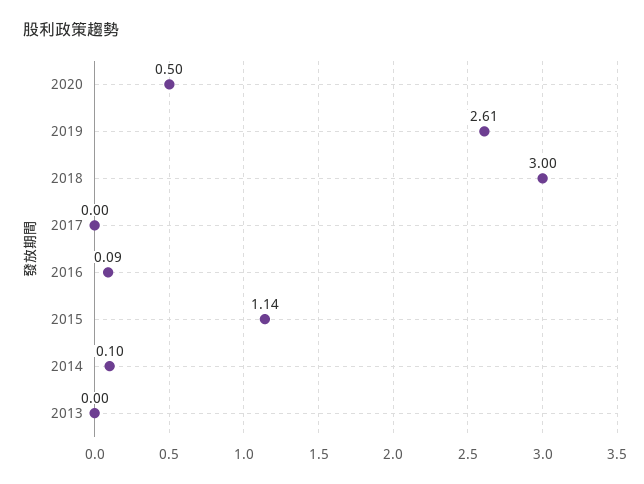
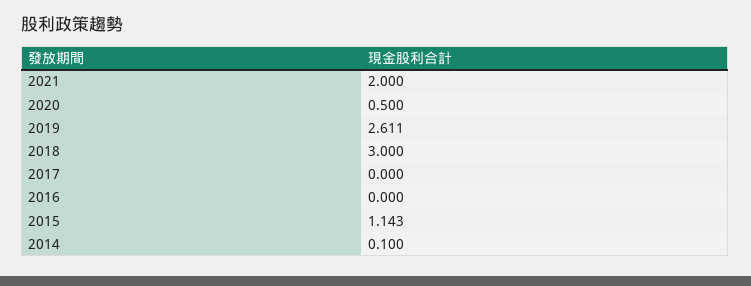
2016: 0.09 -> 0
2013: 0 -> none
2021: none -> 2

